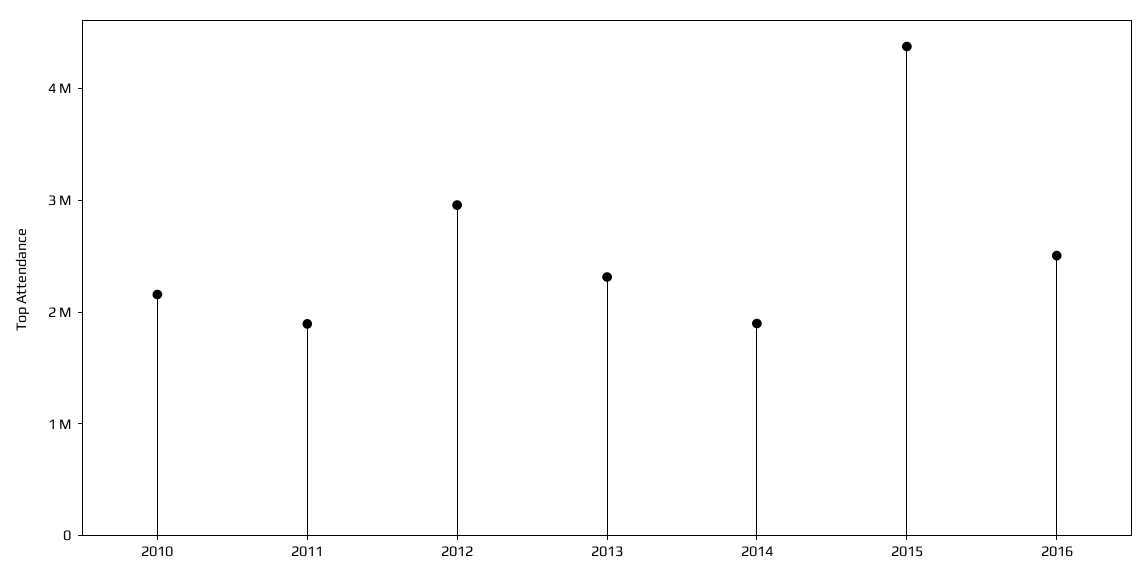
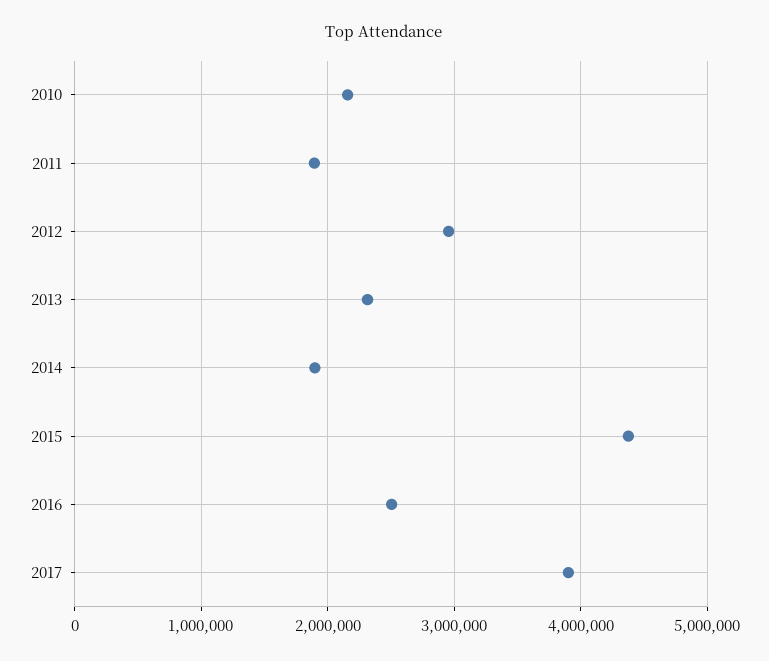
2017: none -> 3900000

